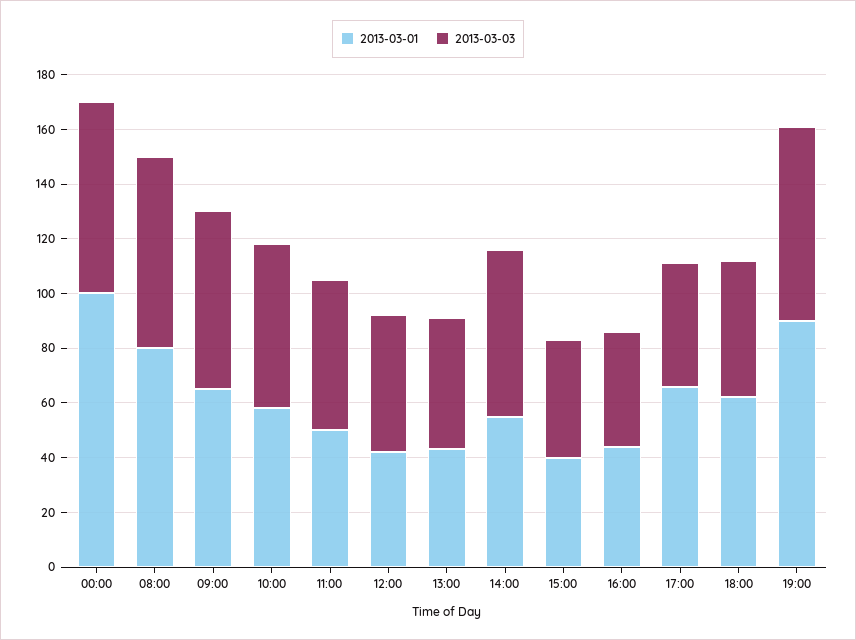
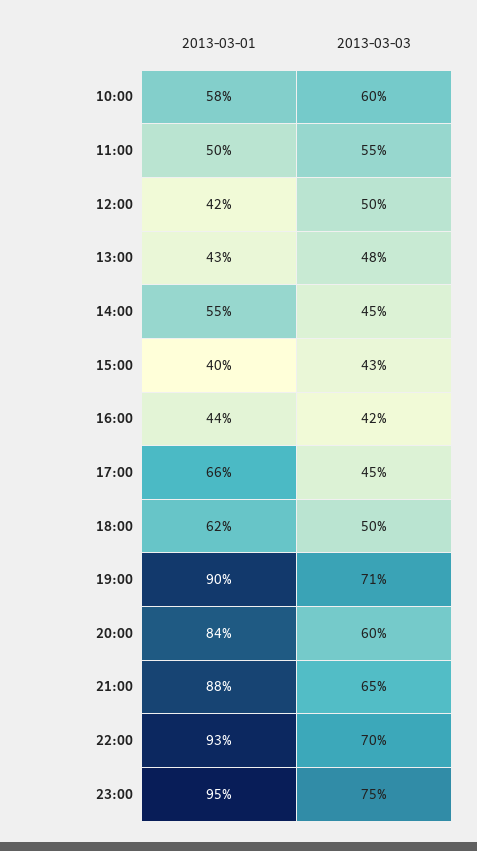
2013-03-01, 00:00: 100 -> none
2013-03-03, 00:00: 70 -> none
2013-03-01, 08:00: 80 -> none
2013-03-03, 08:00: 70 -> none
2013-03-01, 09:00: 65 -> none
2013-03-03, 09:00: 65 -> none
2013-03-03, 14:00: 60 -> 45
2013-03-01, 20:00: none -> 84
2013-03-03, 20:00: none -> 60
2013-03-01, 21:00: none -> 88
2013-03-03, 21:00: none -> 65
2013-03-01, 22:00: none -> 93
2013-03-03, 22:00: none -> 70
2013-03-01, 23:00: none -> 95
2013-03-03, 23:00: none -> 75

